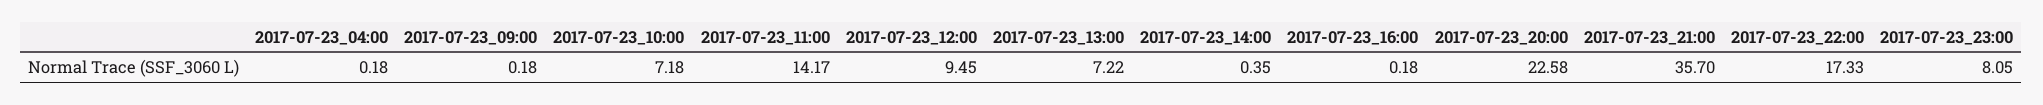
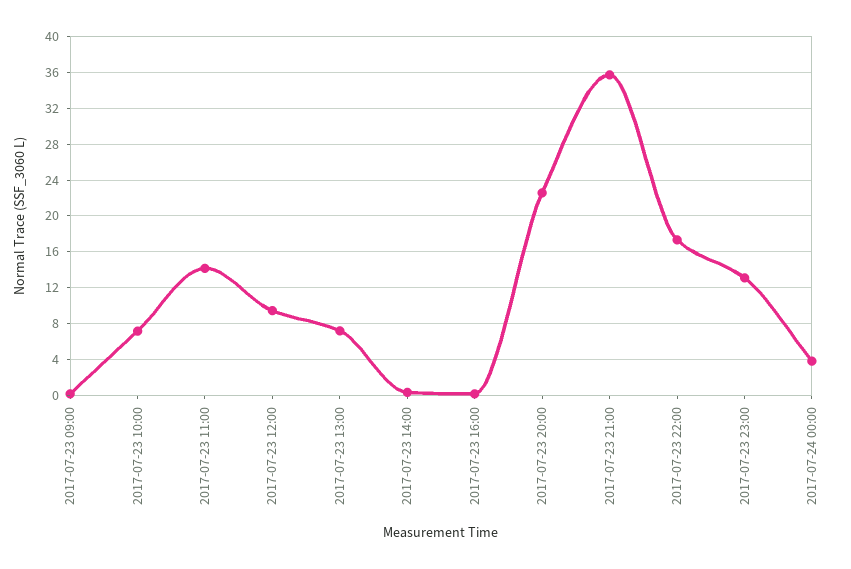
2017-07-23_04:00: 0.18 -> none
2017-07-23_23:00: 8.05 -> 13
2017-07-24 00:00: none -> 4

